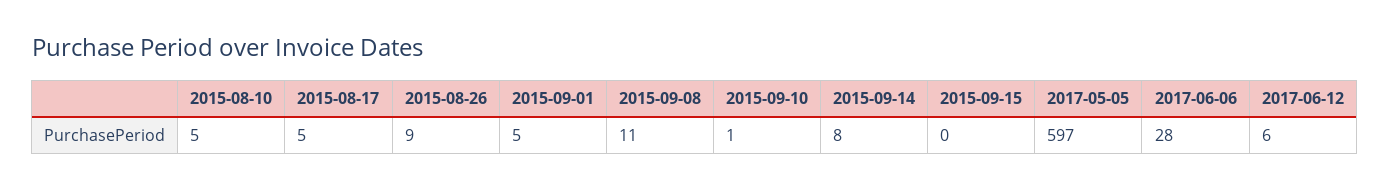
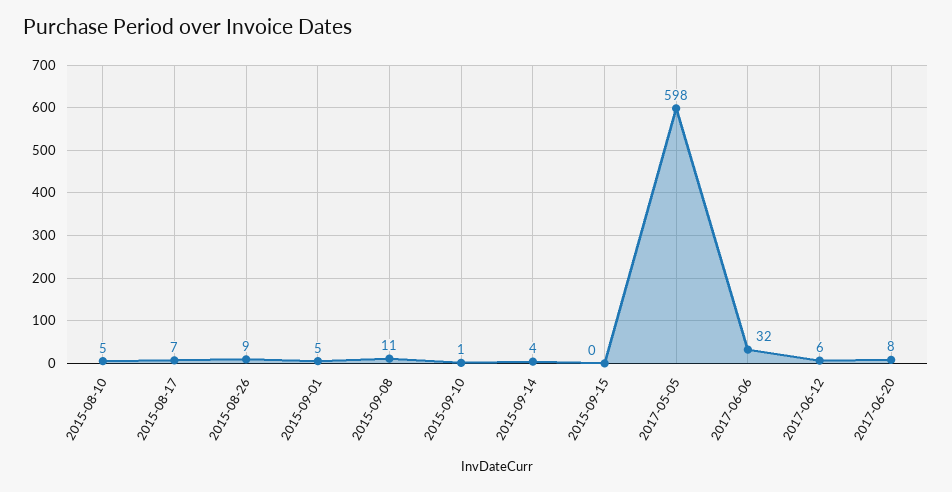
2015-08-17: 5 -> 7
2015-09-14: 8 -> 4
2017-05-05: 597 -> 598
2017-06-06: 28 -> 32
2017-06-20: none -> 8

